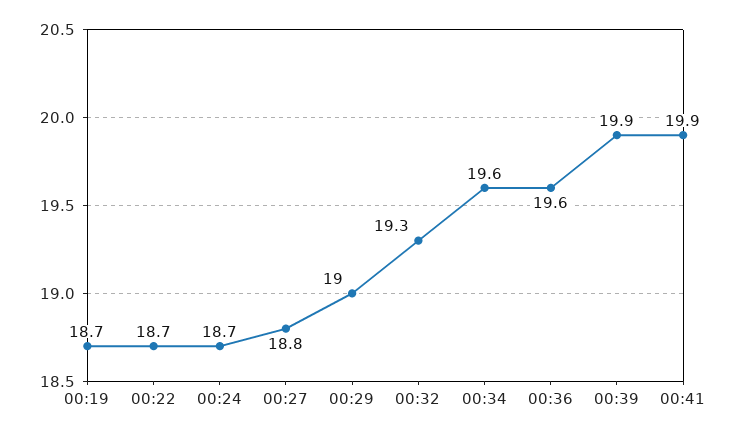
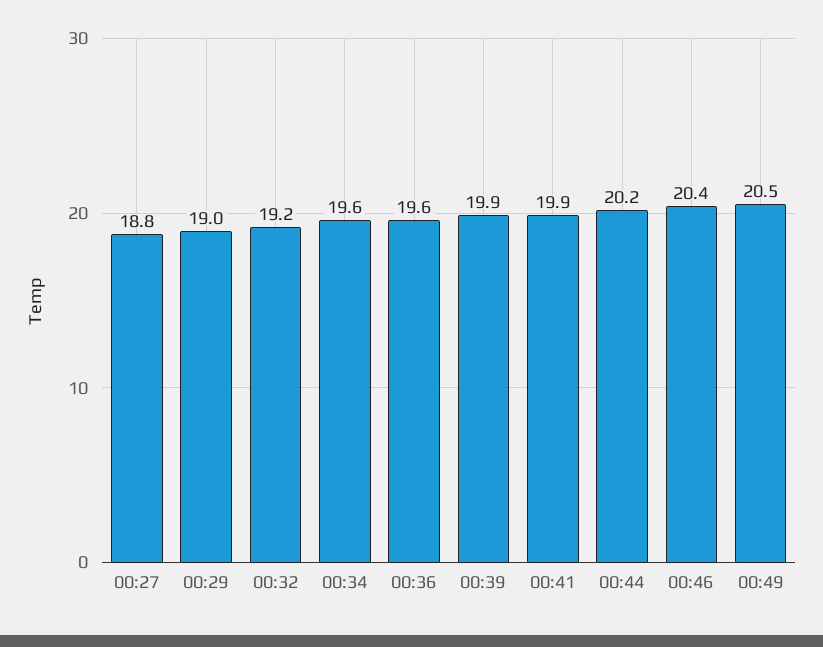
00:19: 18.7 -> none
00:22: 18.7 -> none
00:24: 18.7 -> none
00:32: 19.3 -> 19.2
00:44: none -> 20.2
00:46: none -> 20.4
00:49: none -> 20.5

